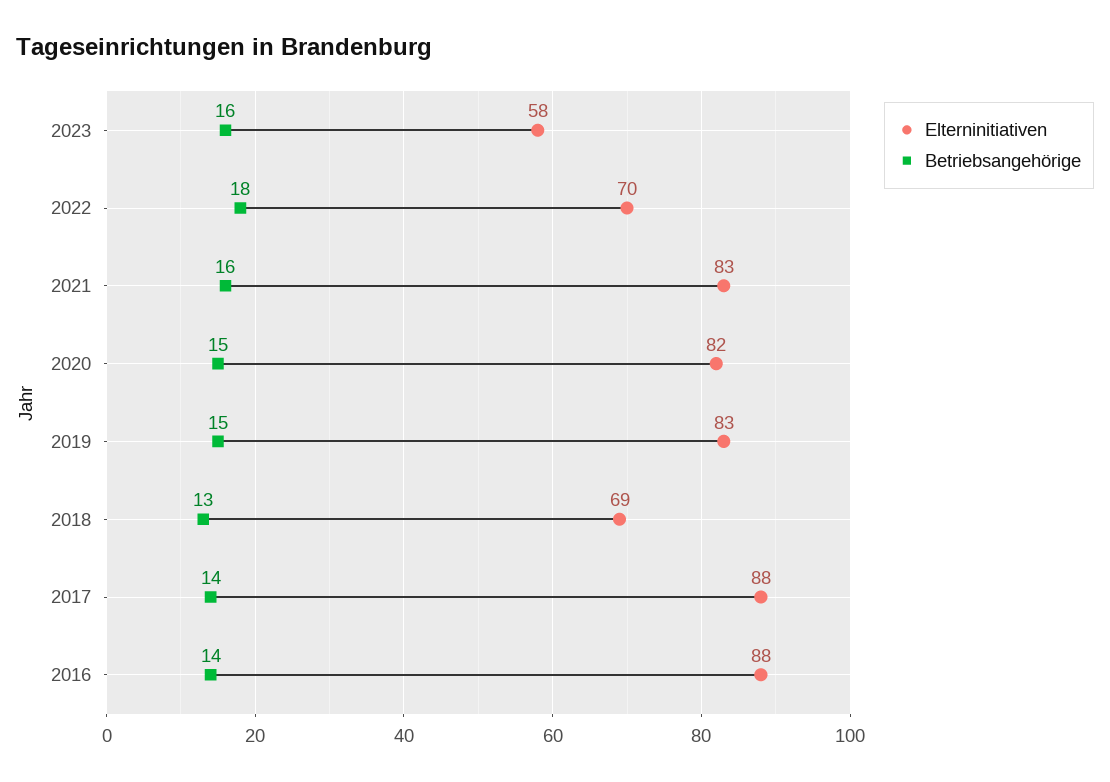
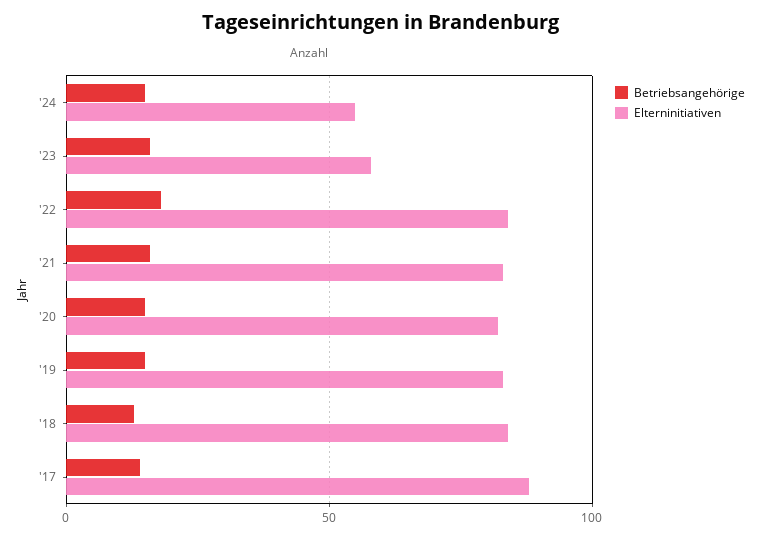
Elterninitiativen, 2022: 70 -> 85
Elterninitiativen, 2018: 69 -> 85
Elterninitiativen, 2016: 88 -> none
Betriebsangehörige, 2016: 14 -> none
Betriebsangehörige, '24: none -> 15
Elterninitiativen, '24: none -> 55

